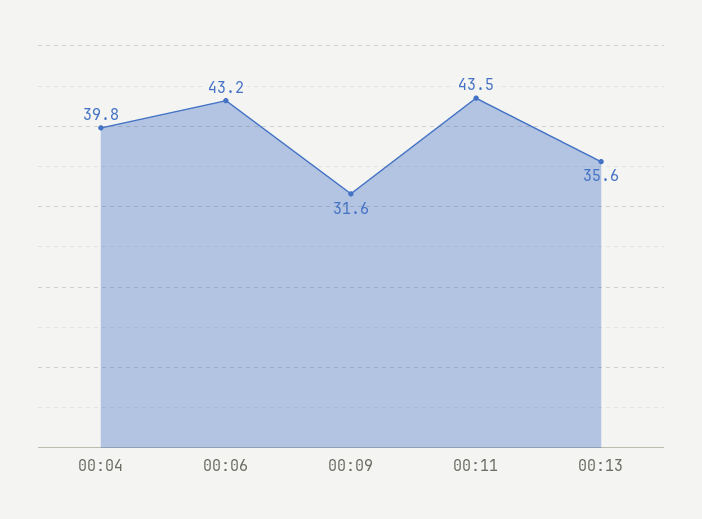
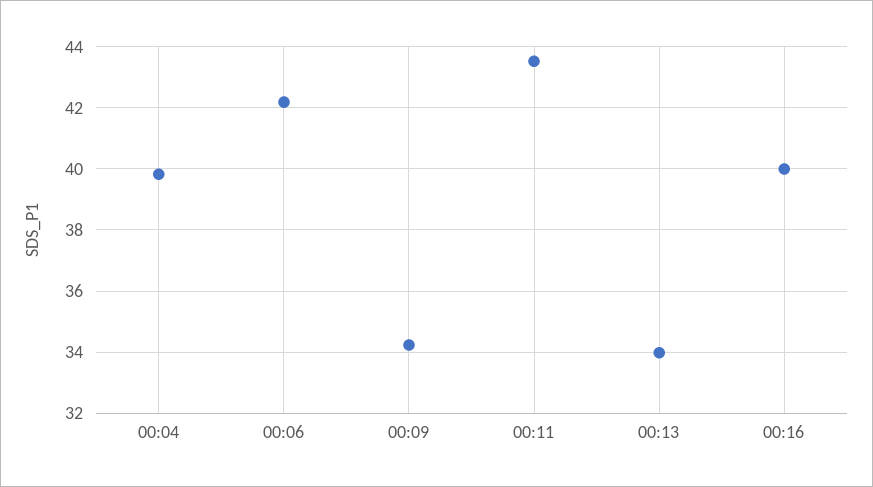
00:06: 43.2 -> 42.2
00:09: 31.6 -> 34.2
00:13: 35.6 -> 34
00:16: none -> 40

